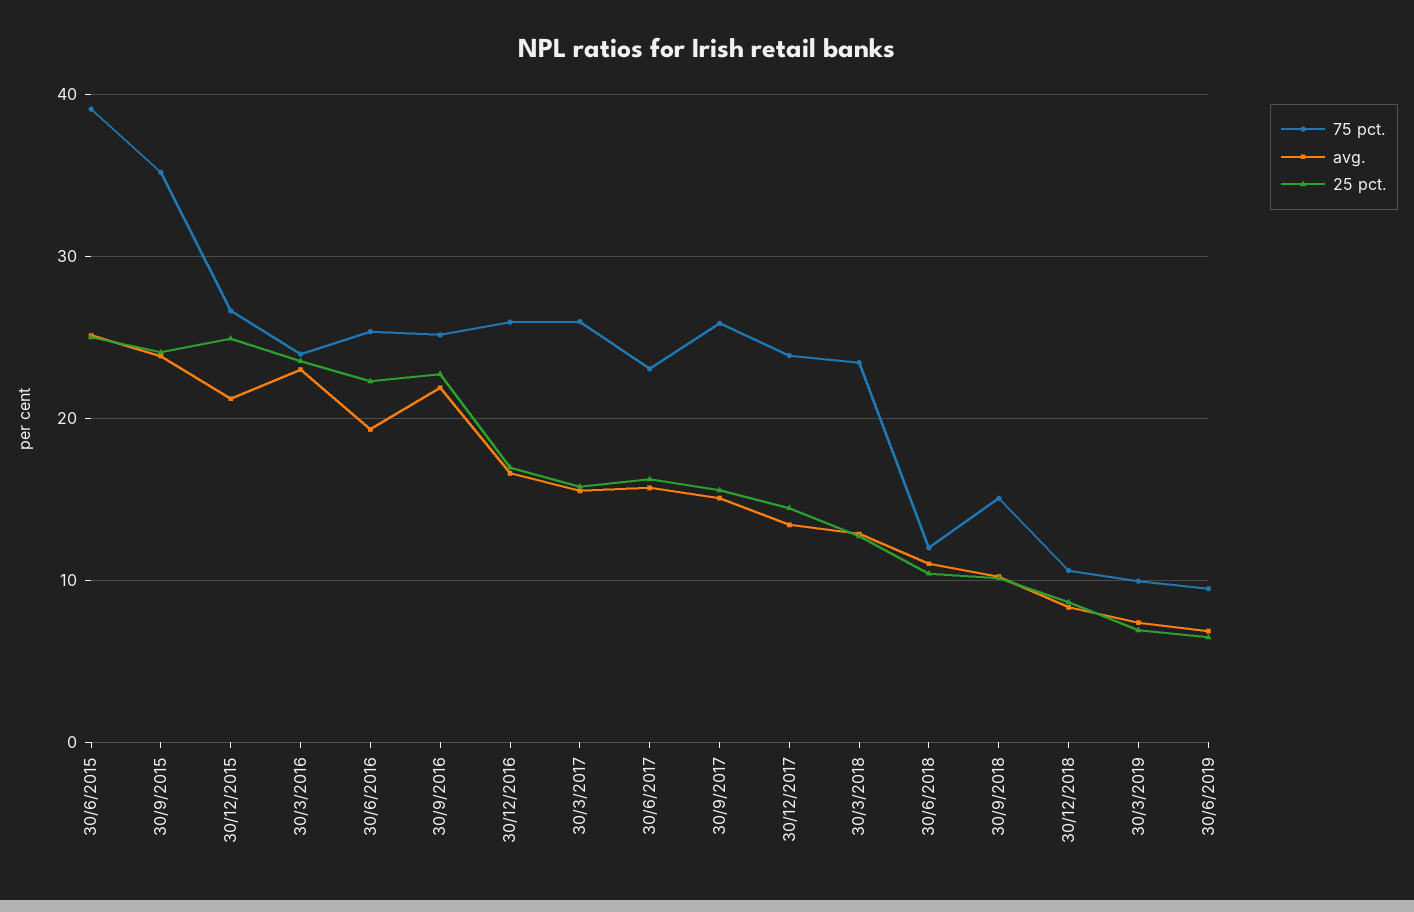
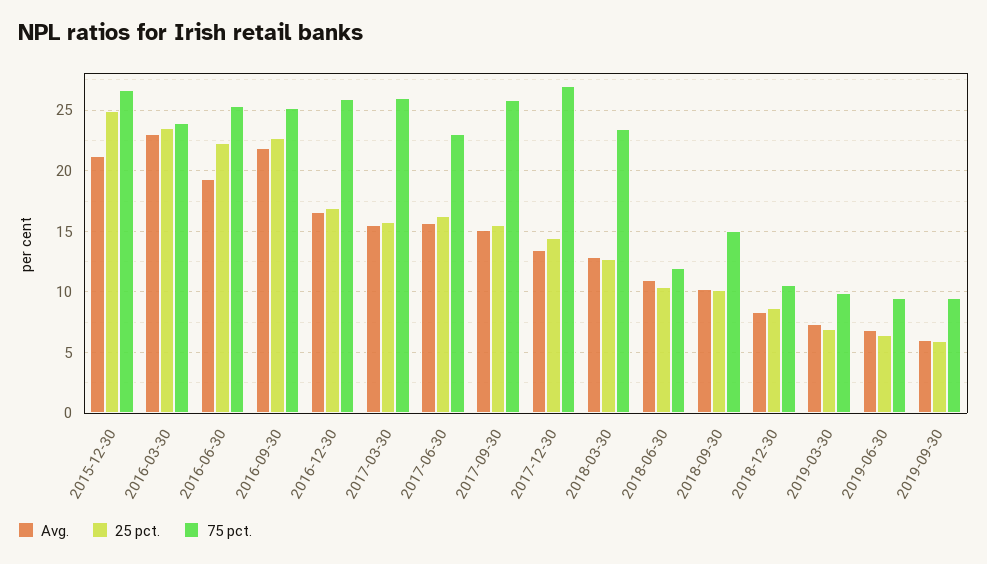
75 pct., 30/6/2015: 39 -> none
avg., 30/6/2015: 25 -> none
25 pct., 30/6/2015: 25 -> none
75 pct., 30/9/2015: 35 -> none
avg., 30/9/2015: 24 -> none
25 pct., 30/9/2015: 24 -> none
75 pct., 30/12/2017: 24 -> 27
avg., 2019-09-30: none -> 6
25 pct., 2019-09-30: none -> 6
75 pct., 2019-09-30: none -> 9.5

